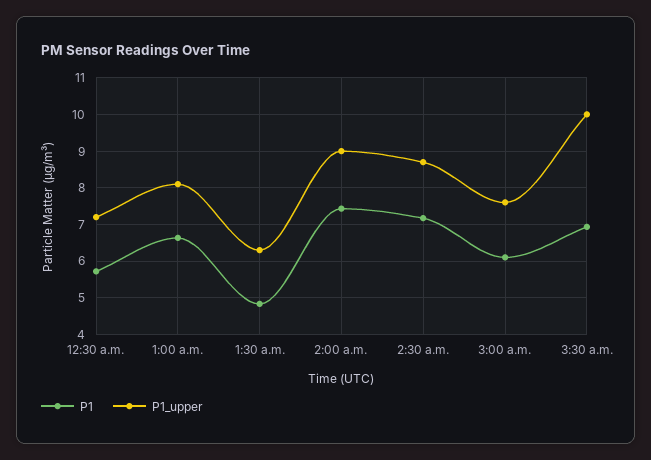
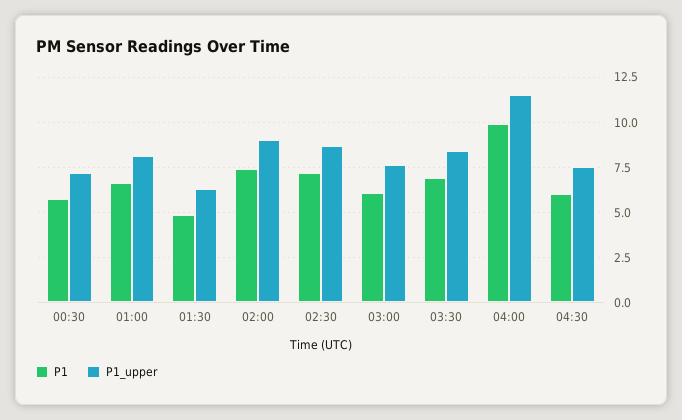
P1_upper, 3:30 a.m.: 10 -> 8.5
P1, 04:00: none -> 10
P1_upper, 04:00: none -> 11.5
P1, 04:30: none -> 6
P1_upper, 04:30: none -> 7.5

